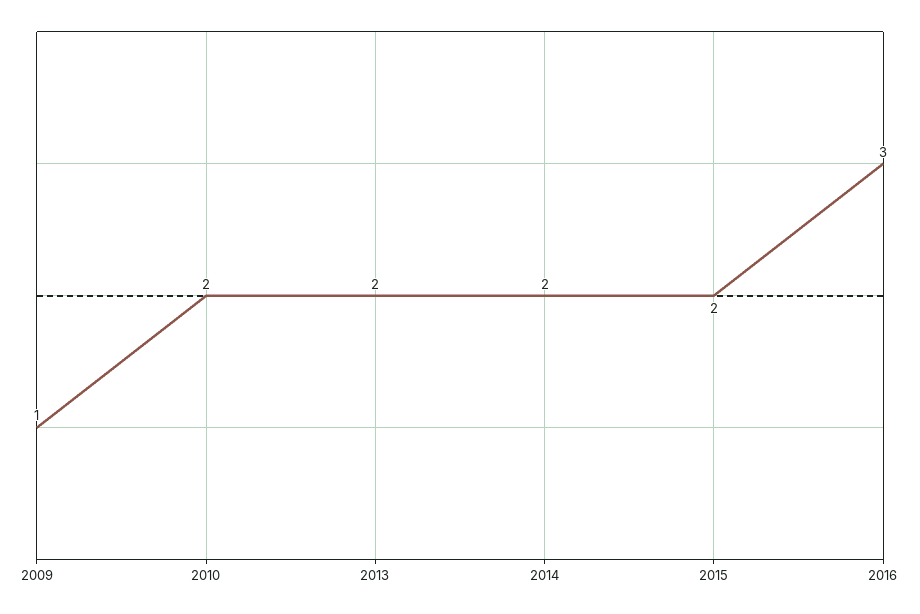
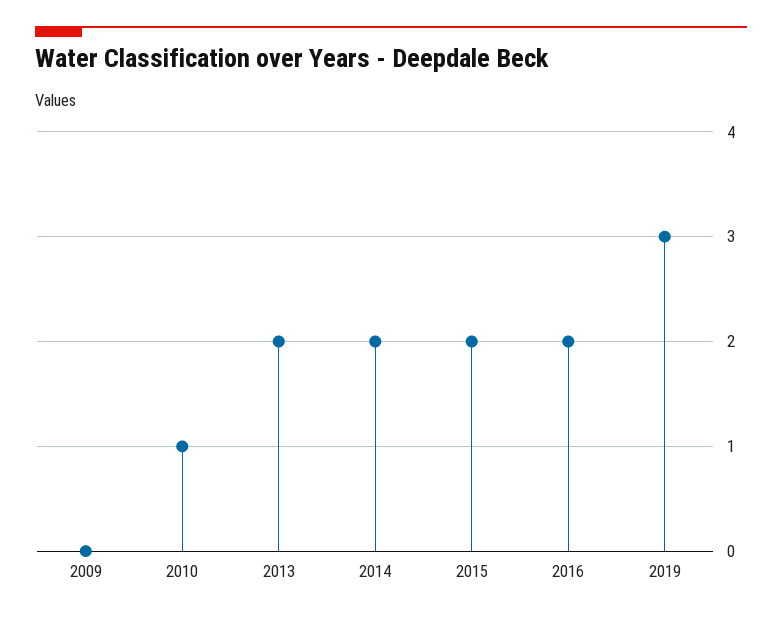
2009: 1 -> 0
2010: 2 -> 1
2016: 3 -> 2
2019: none -> 3

